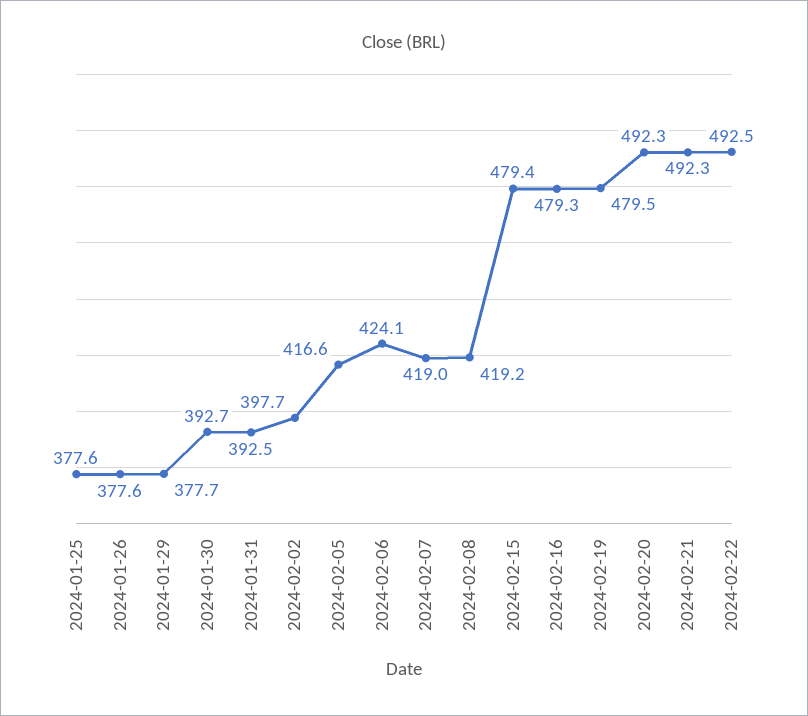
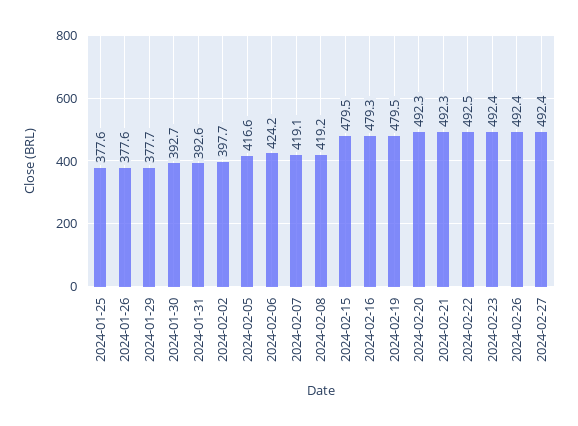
2024-01-31: 392.5 -> 392.6
2024-02-06: 424.1 -> 424.2
2024-02-07: 419 -> 419.1
2024-02-15: 479.4 -> 479.5
2024-02-23: none -> 492.4
2024-02-26: none -> 492.4
2024-02-27: none -> 492.4

